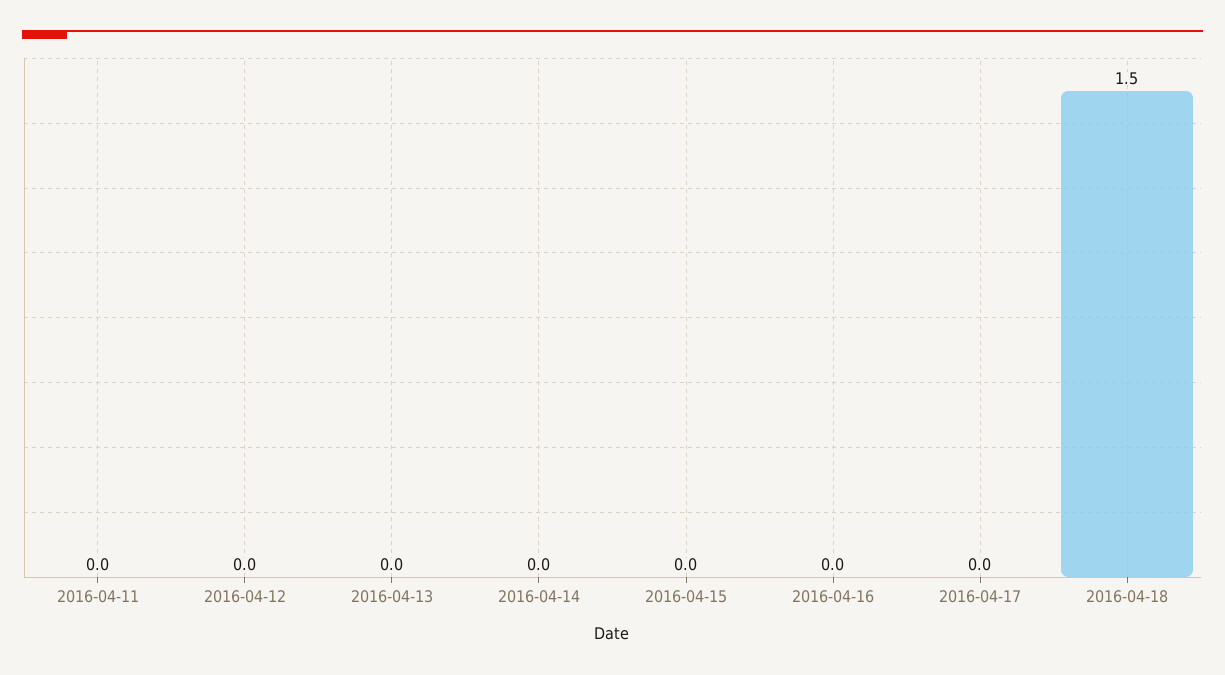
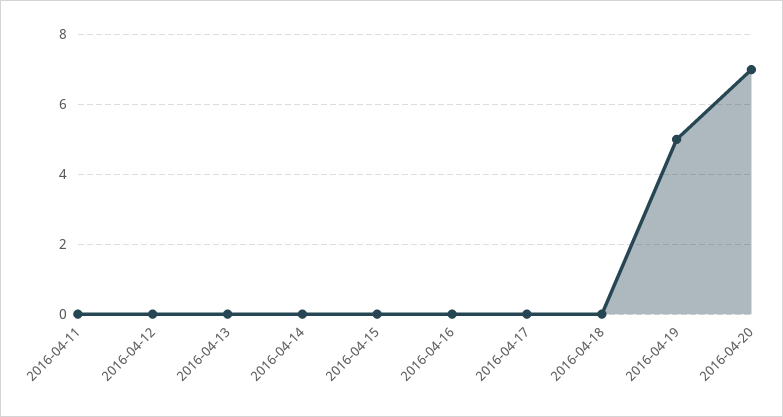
2016-04-18: 1.5 -> 0
2016-04-19: none -> 5
2016-04-20: none -> 7

